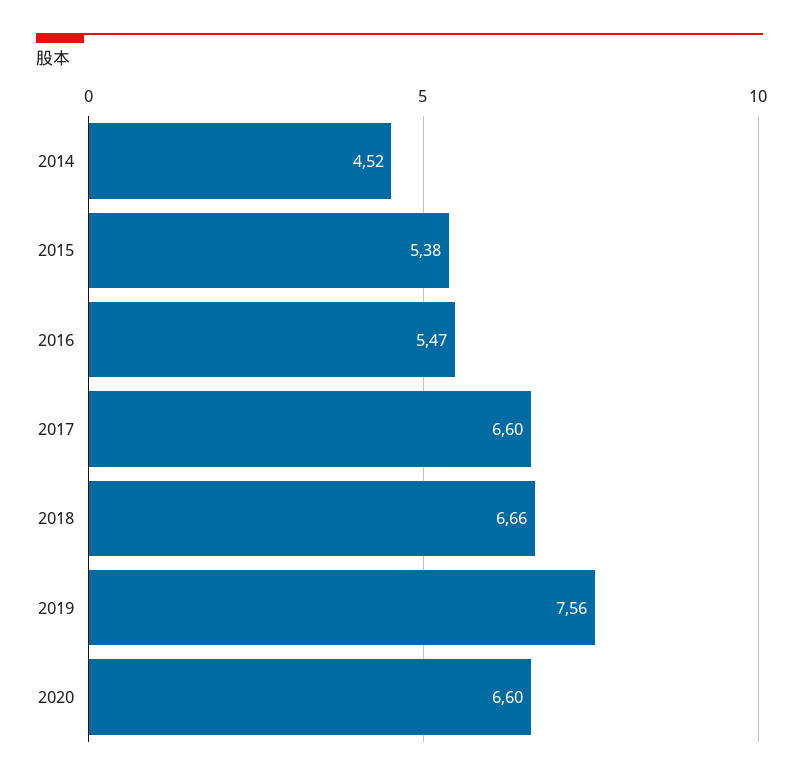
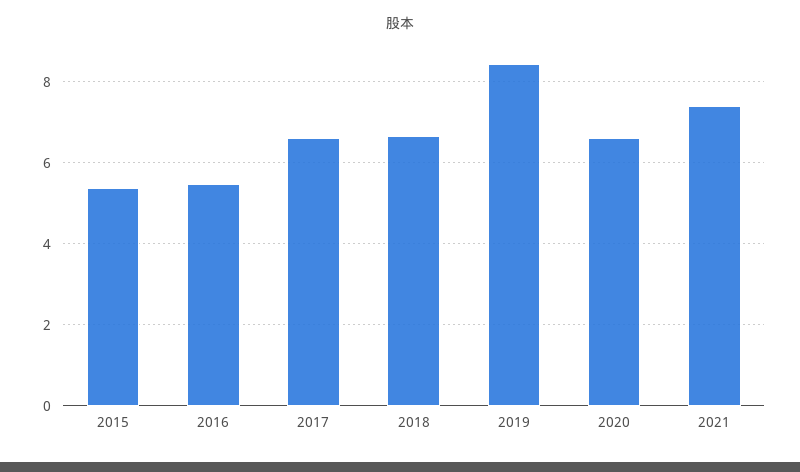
2014: 4.52 -> none
2019: 7.56 -> 8.4
2021: none -> 7.4

